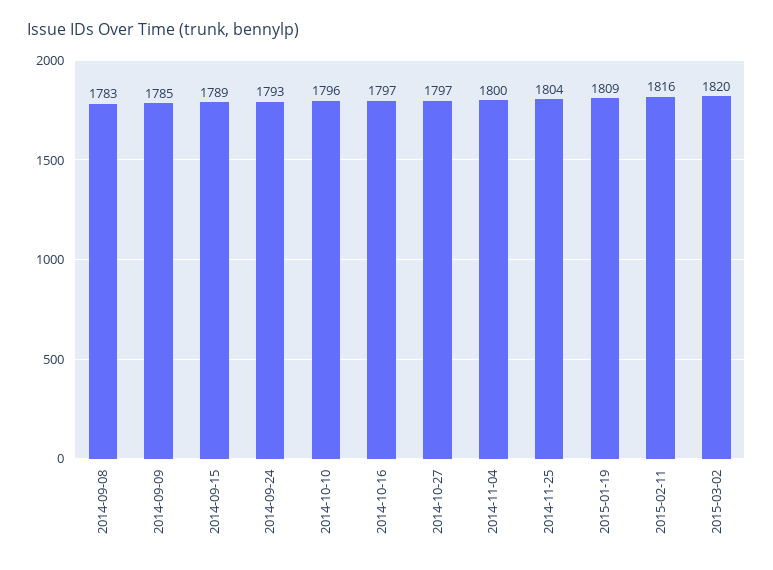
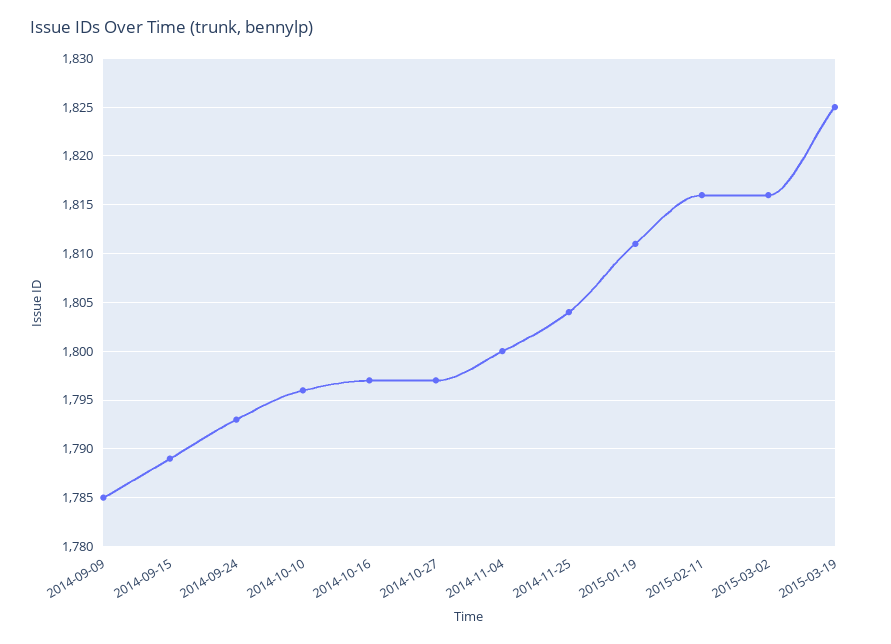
2014-09-08: 1783 -> none
2015-01-19: 1809 -> 1811
2015-03-02: 1820 -> 1816
2015-03-19: none -> 1825

